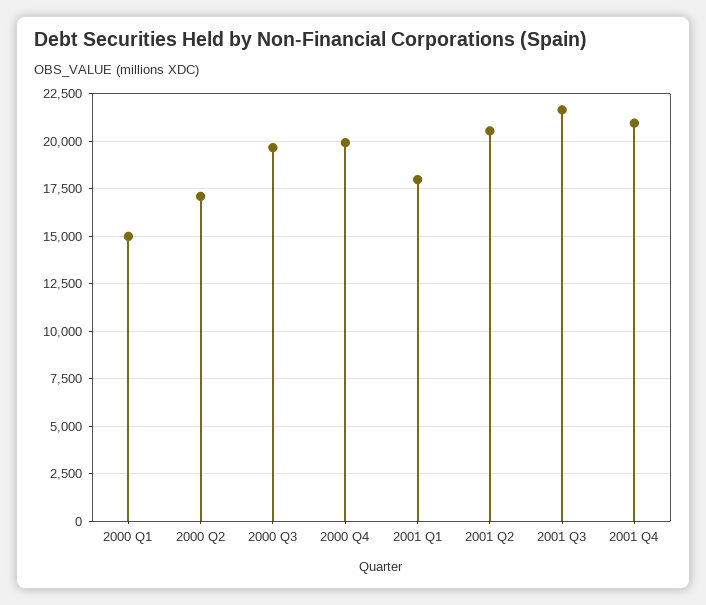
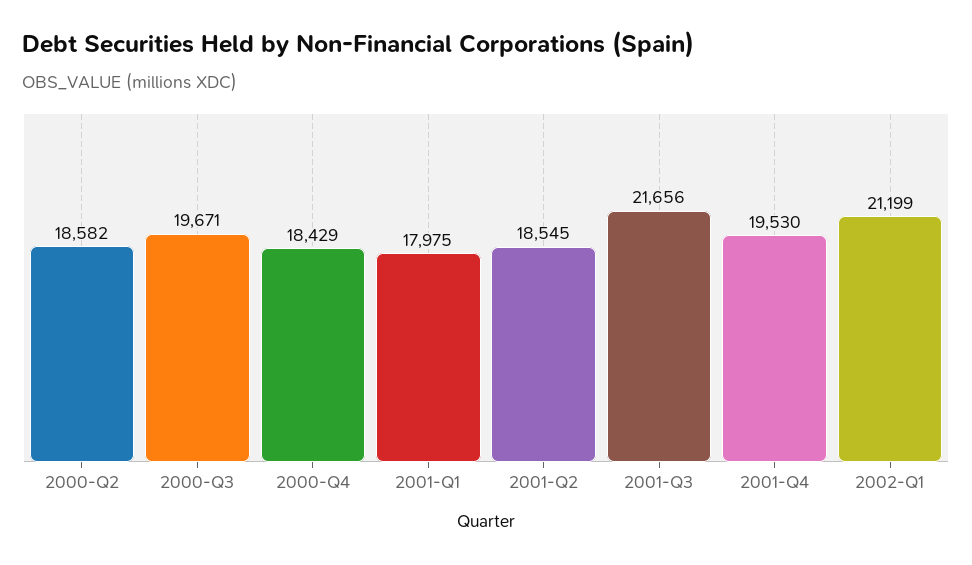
2000 Q1: 15000 -> none
2000 Q2: 17000 -> 18582
2000 Q4: 20000 -> 18429
2001 Q2: 20500 -> 18545
2001 Q4: 21000 -> 19530
2002-Q1: none -> 21199

